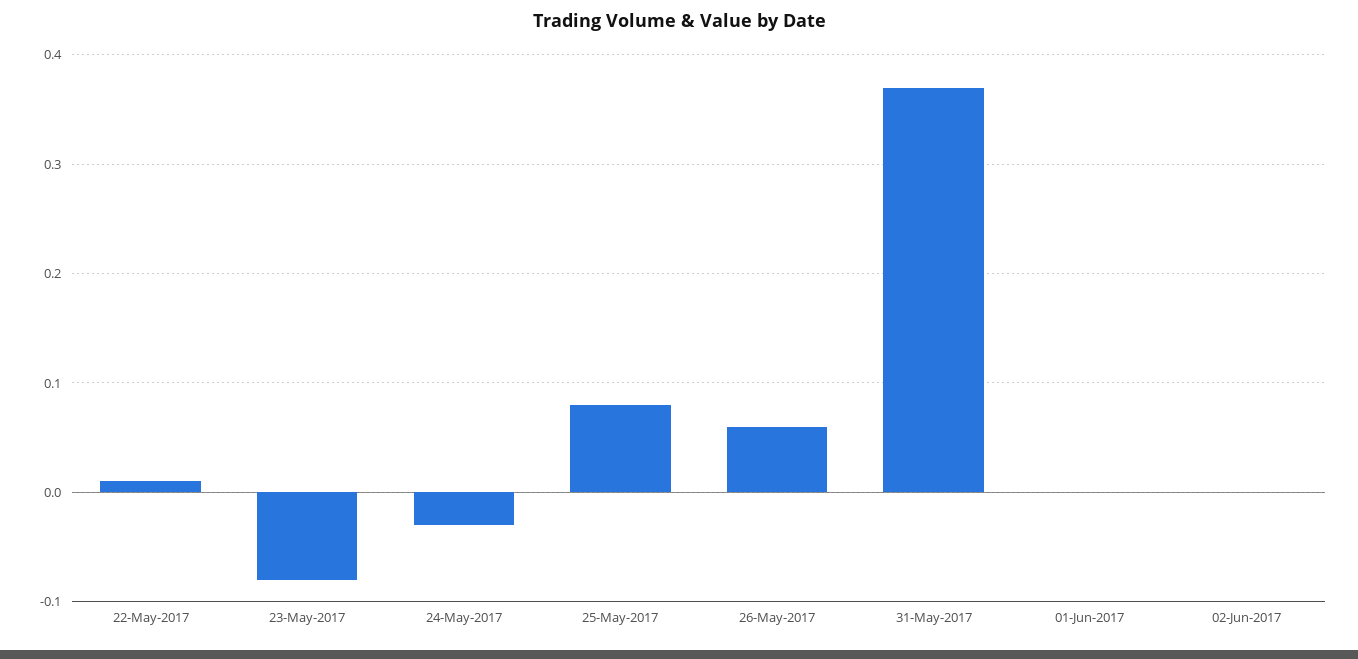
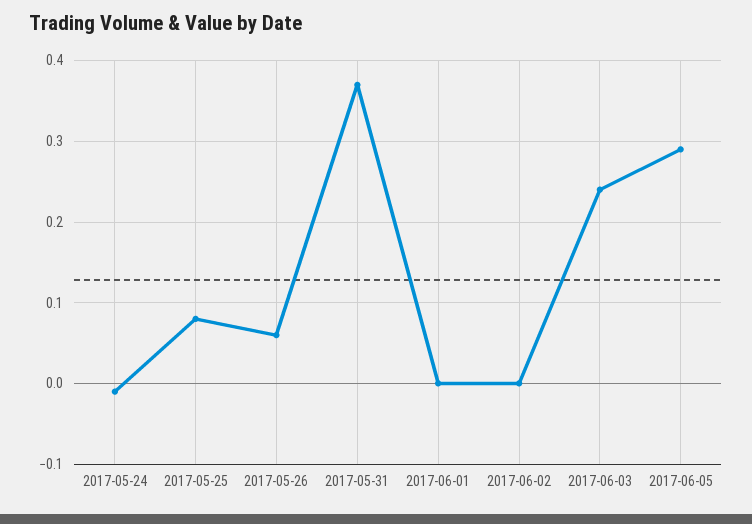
22-May-2017: 0.01 -> none
23-May-2017: -0.08 -> none
24-May-2017: -0.03 -> -0.01
2017-06-03: none -> 0.24
2017-06-05: none -> 0.29

